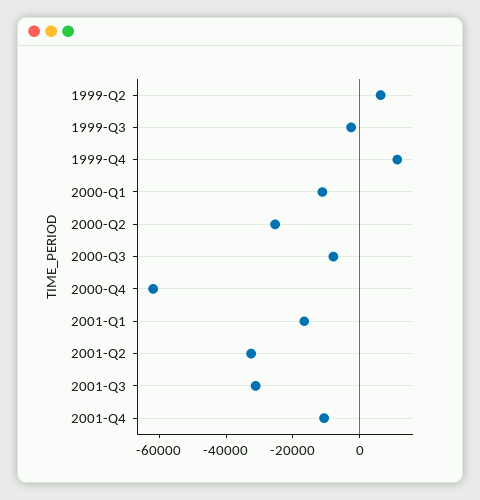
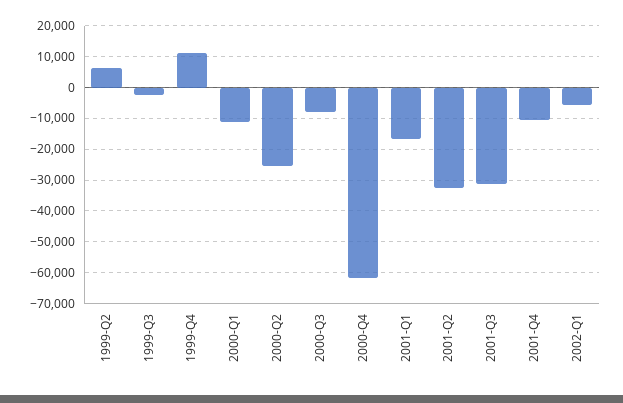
2002-Q1: none -> -6000

